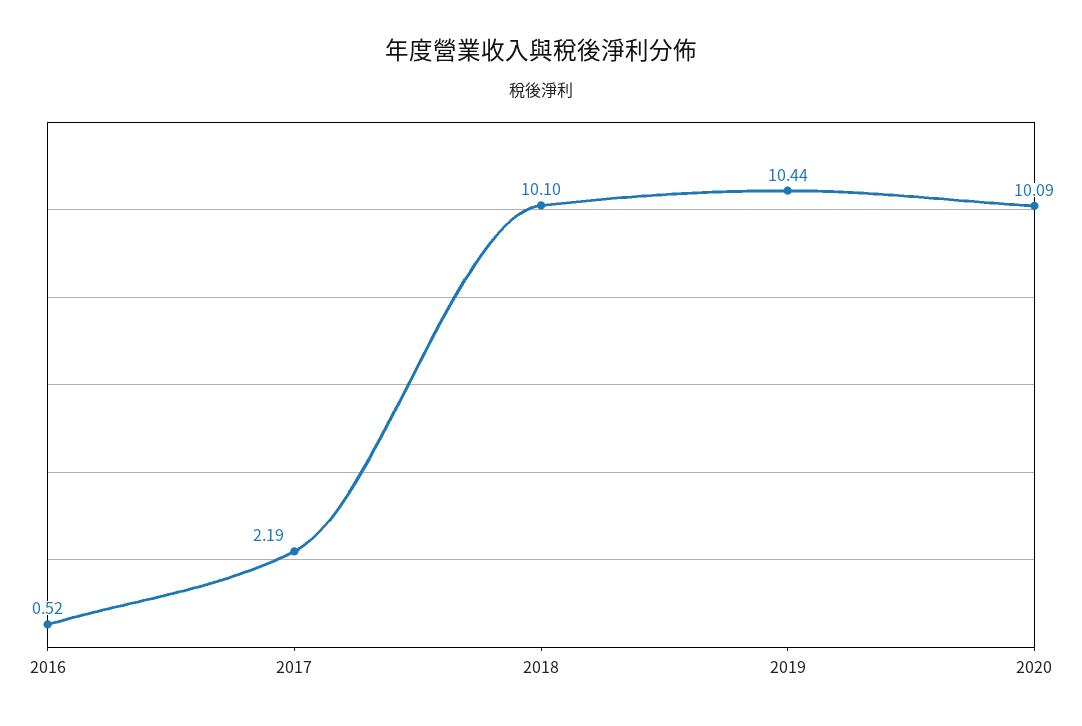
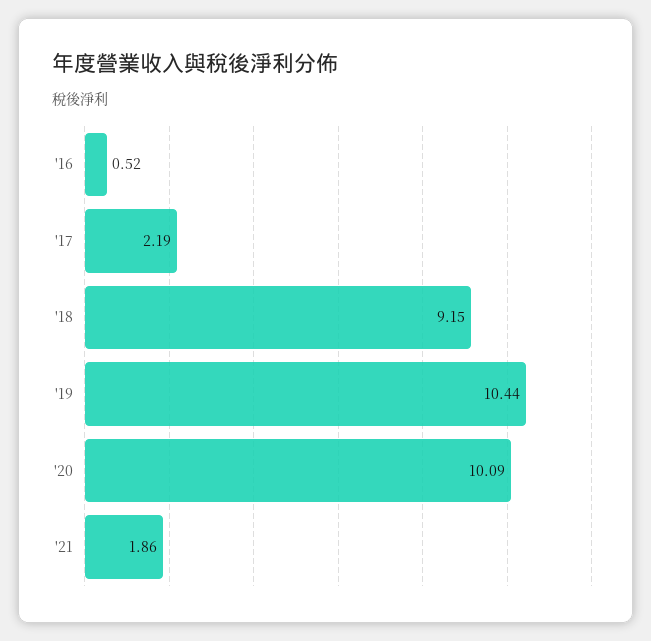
2018: 10.1 -> 9.15
'21: none -> 1.86

